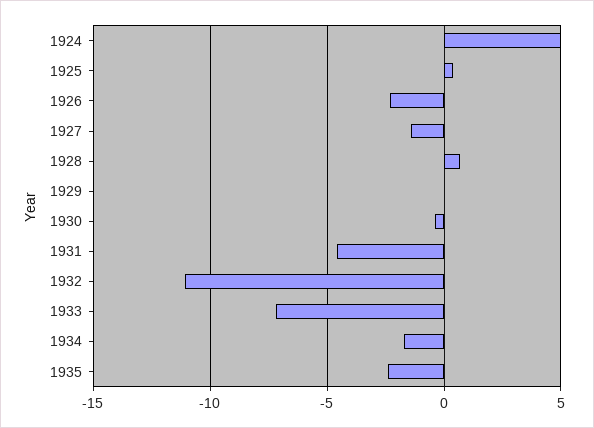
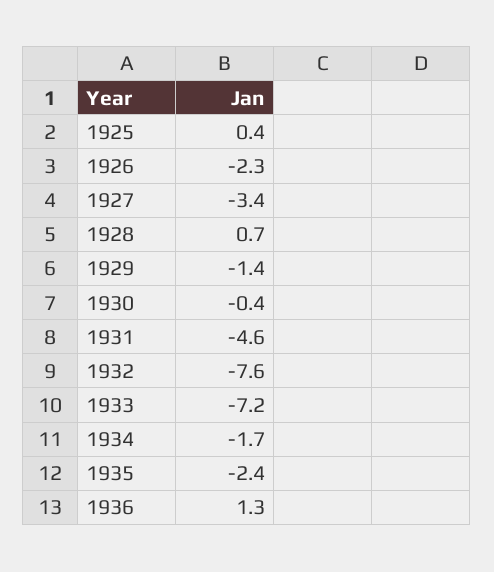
1924: 5 -> none
1927: -1.5 -> -3.4
1929: 0 -> -1.4
1932: -11 -> -7.6
1936: none -> 1.3

